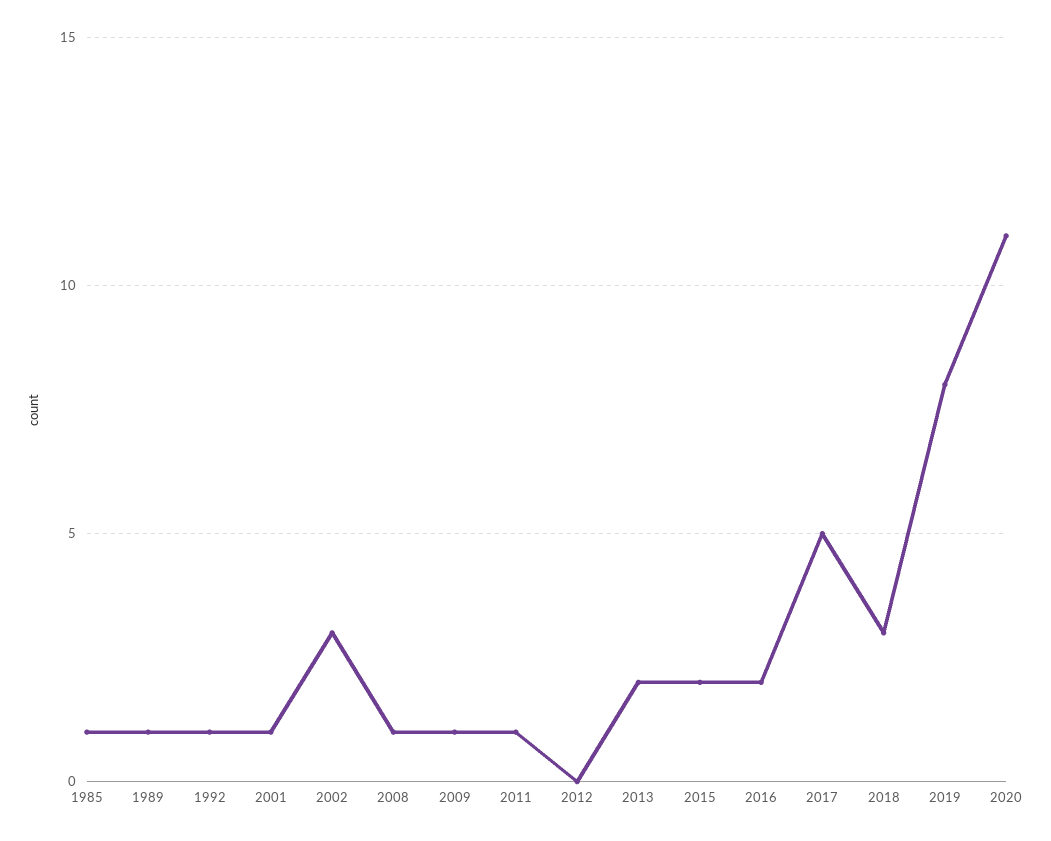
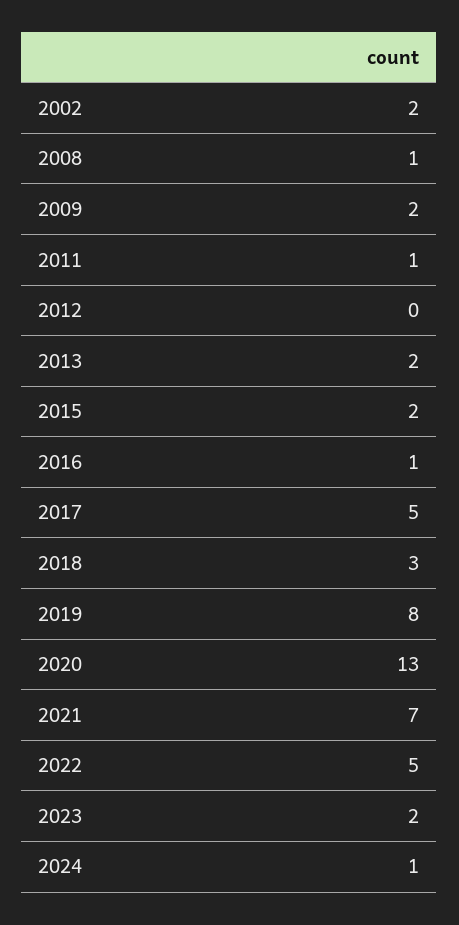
1985: 1 -> none
1989: 1 -> none
1992: 1 -> none
2001: 1 -> none
2002: 3 -> 2
2009: 1 -> 2
2016: 2 -> 1
2020: 11 -> 13
2021: none -> 7
2022: none -> 5
2023: none -> 2
2024: none -> 1

